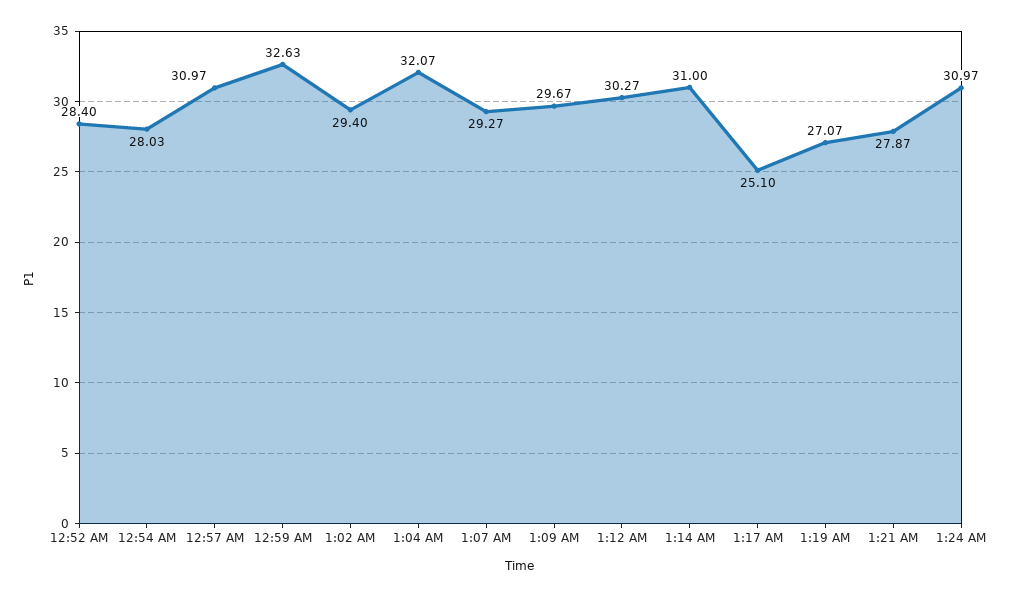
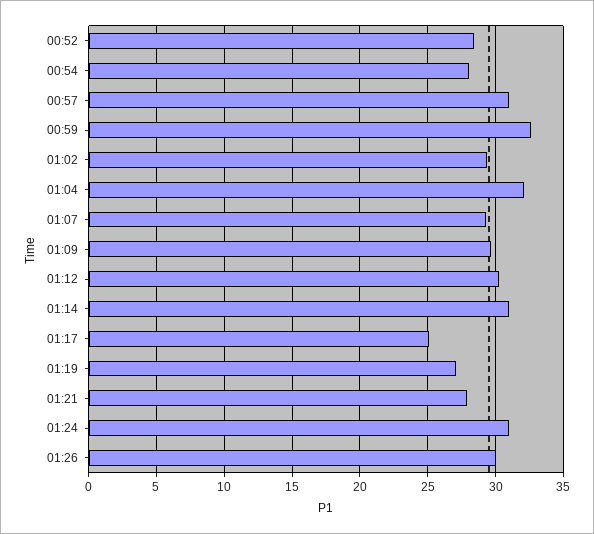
01:26: none -> 30

